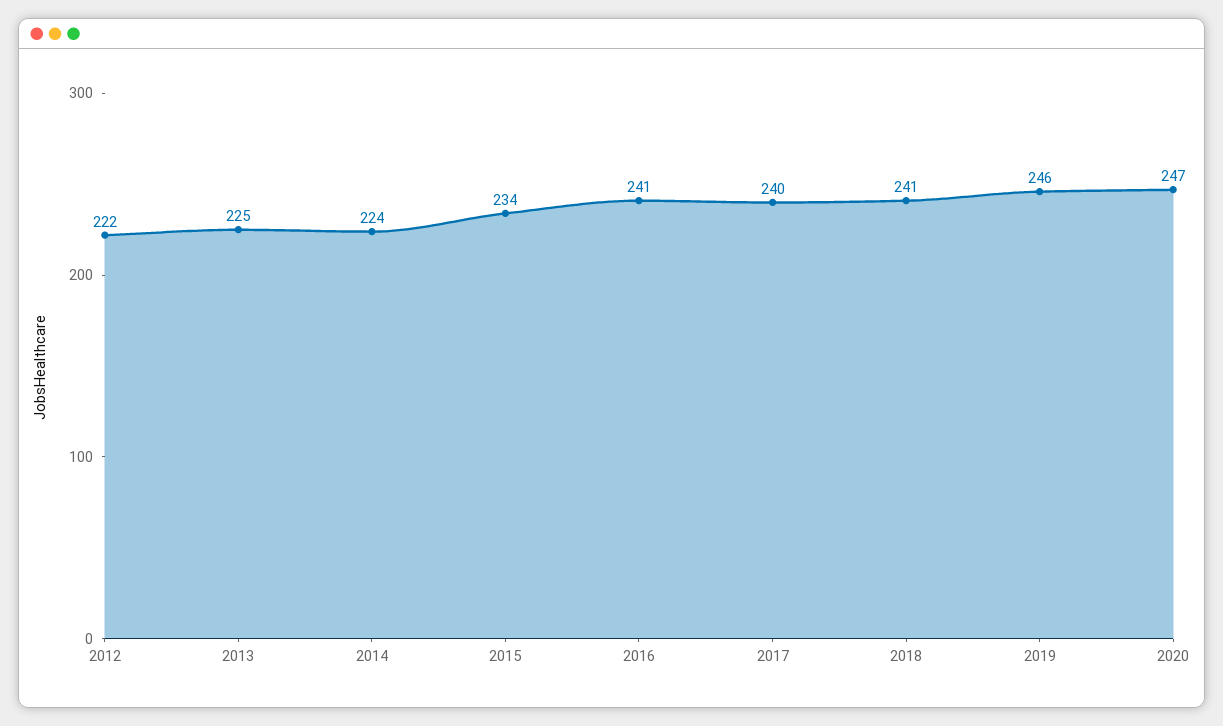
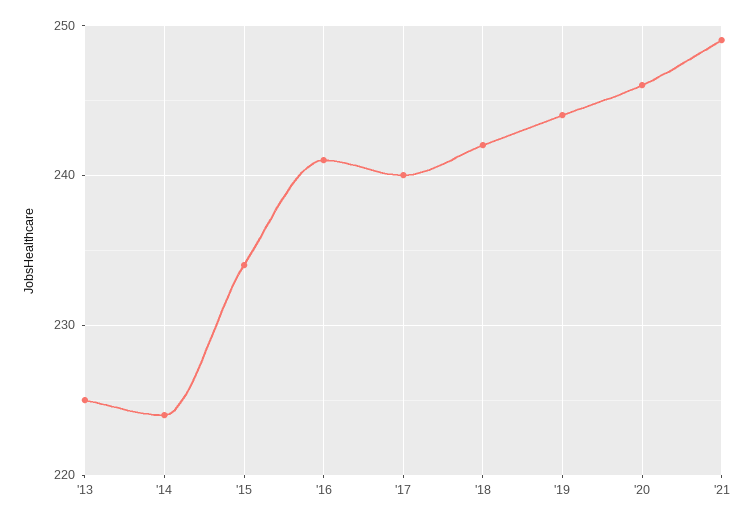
2012: 222 -> none
2018: 241 -> 242
2019: 246 -> 244
2020: 247 -> 246
'21: none -> 249

